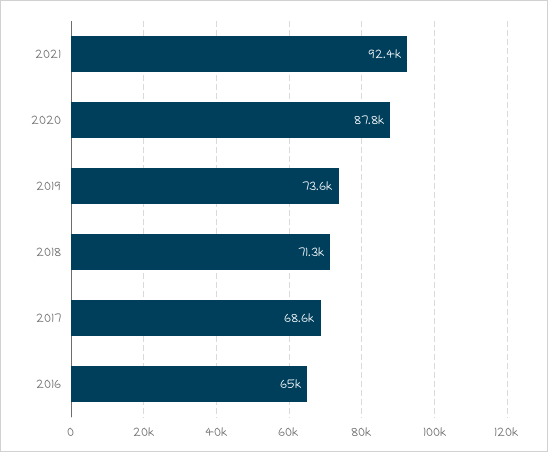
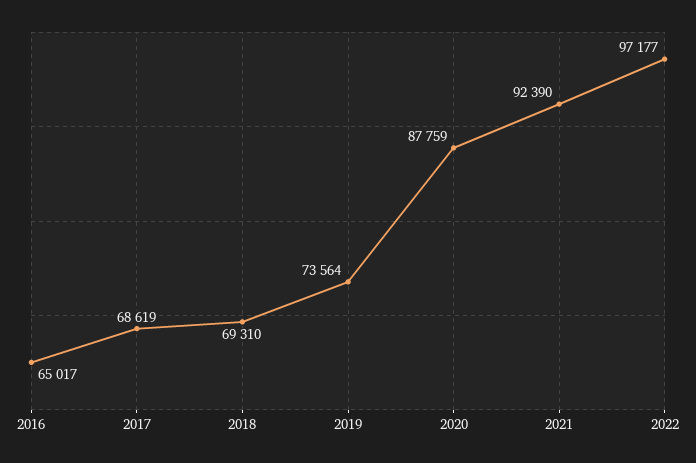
2018: 71300 -> 69310
2022: none -> 97177

